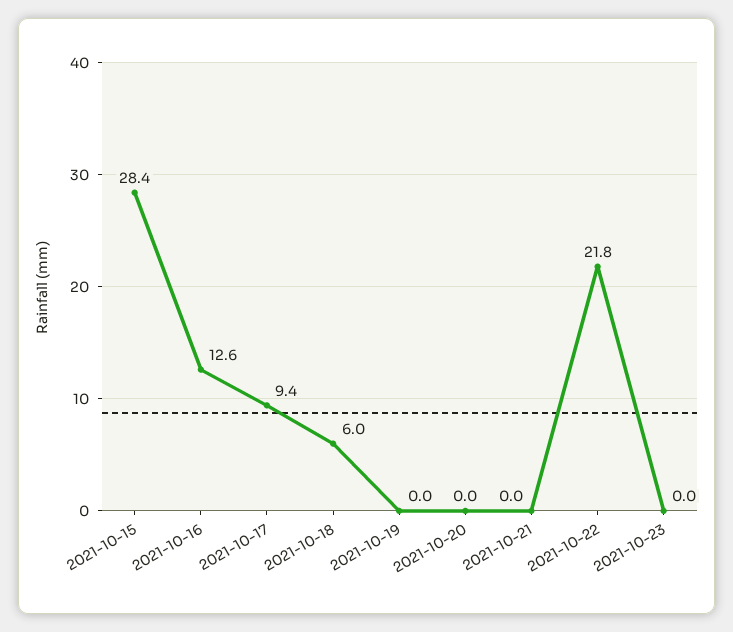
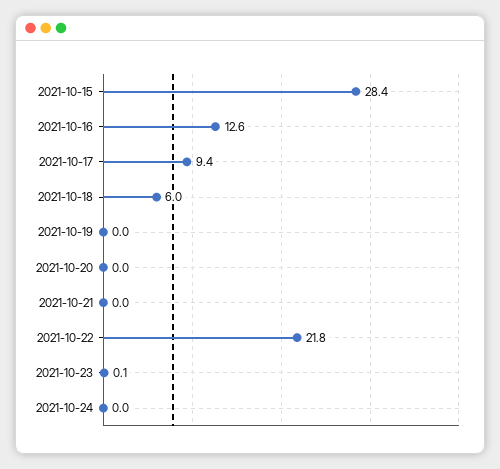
2021-10-23: 0 -> 0.1
2021-10-24: none -> 0

